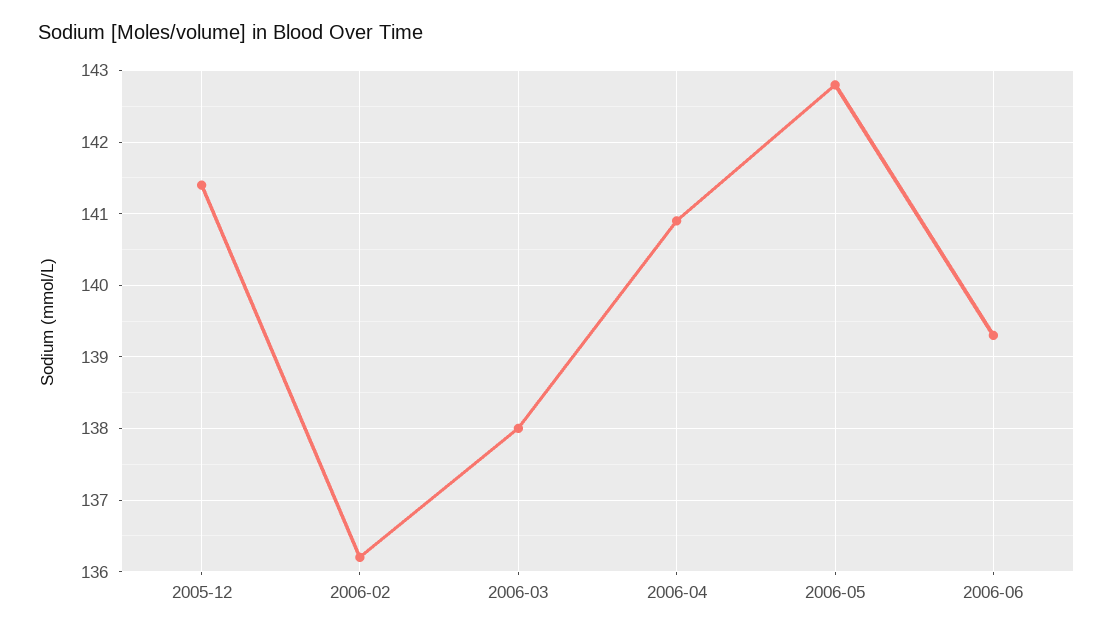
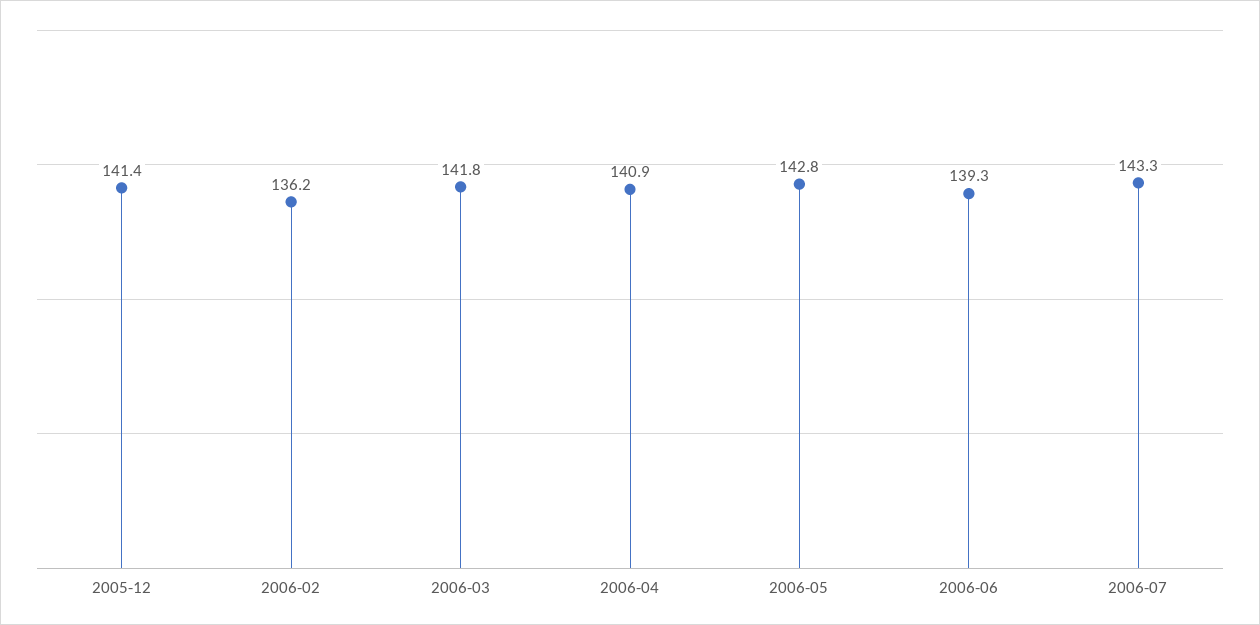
2006-03: 138 -> 141.8
2006-07: none -> 143.3

